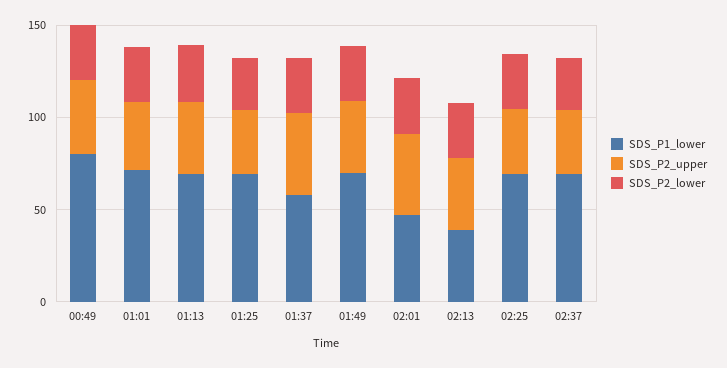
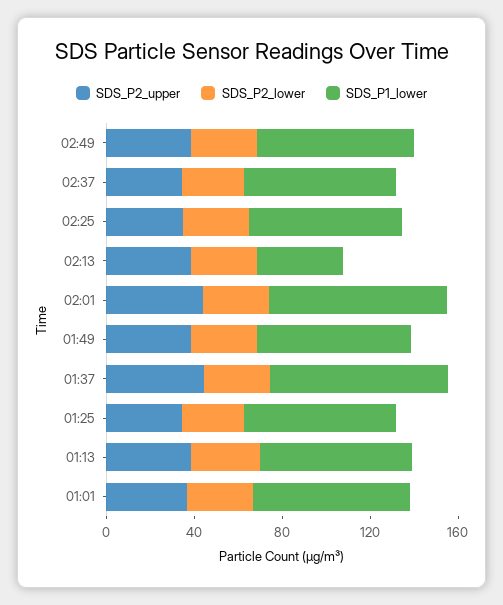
SDS_P1_lower, 00:49: 80 -> none
SDS_P2_upper, 00:49: 40 -> none
SDS_P2_lower, 00:49: 30 -> none
SDS_P1_lower, 01:37: 60 -> 80
SDS_P1_lower, 02:01: 50 -> 80
SDS_P2_upper, 02:49: none -> 40
SDS_P2_lower, 02:49: none -> 30
SDS_P1_lower, 02:49: none -> 70

